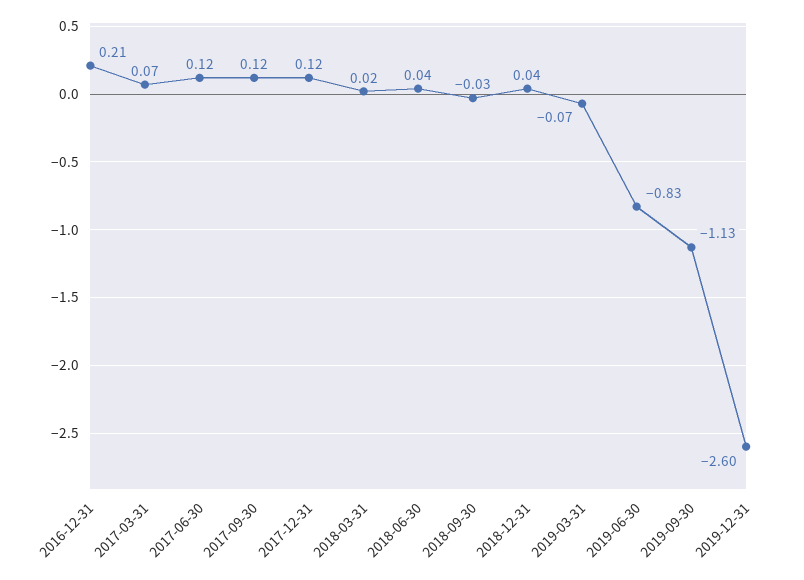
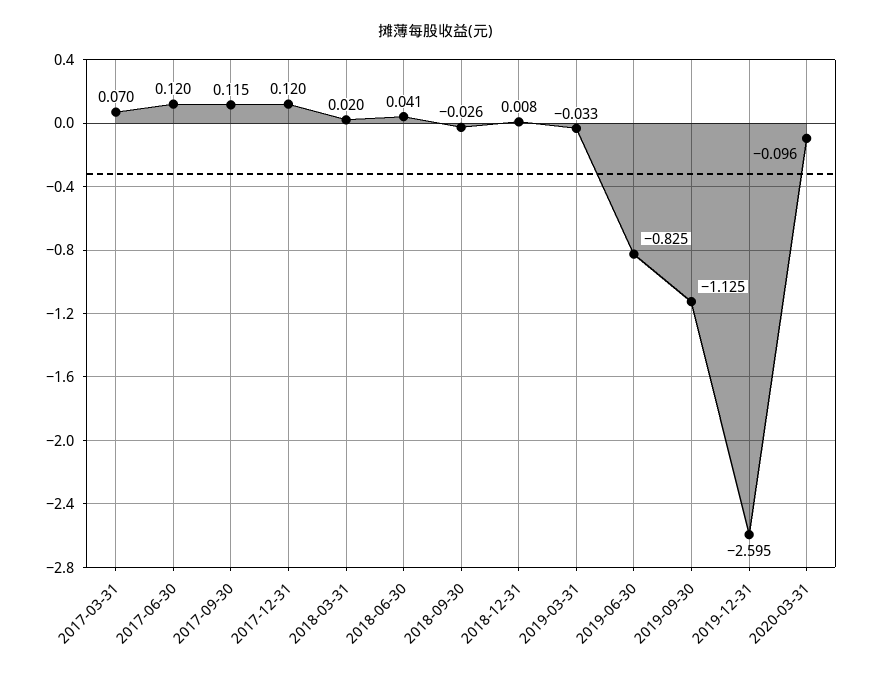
2016-12-31: 0.21 -> none
2018-12-31: 0.04 -> 0.008
2019-03-31: -0.07 -> -0.033
2020-03-31: none -> -0.096

